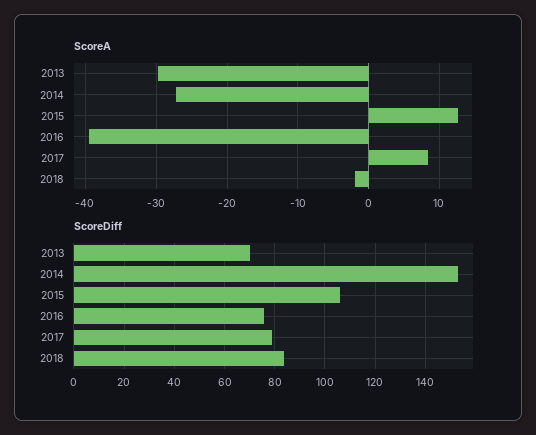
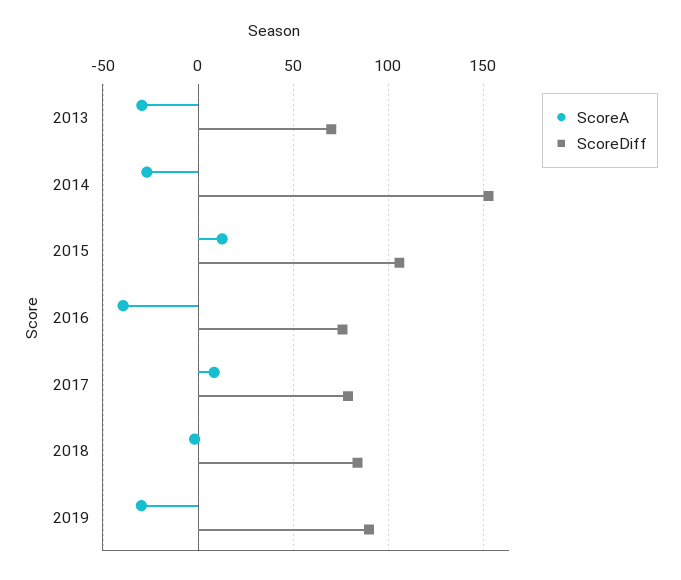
ScoreA, 2019: none -> -30
ScoreDiff, 2019: none -> 90

